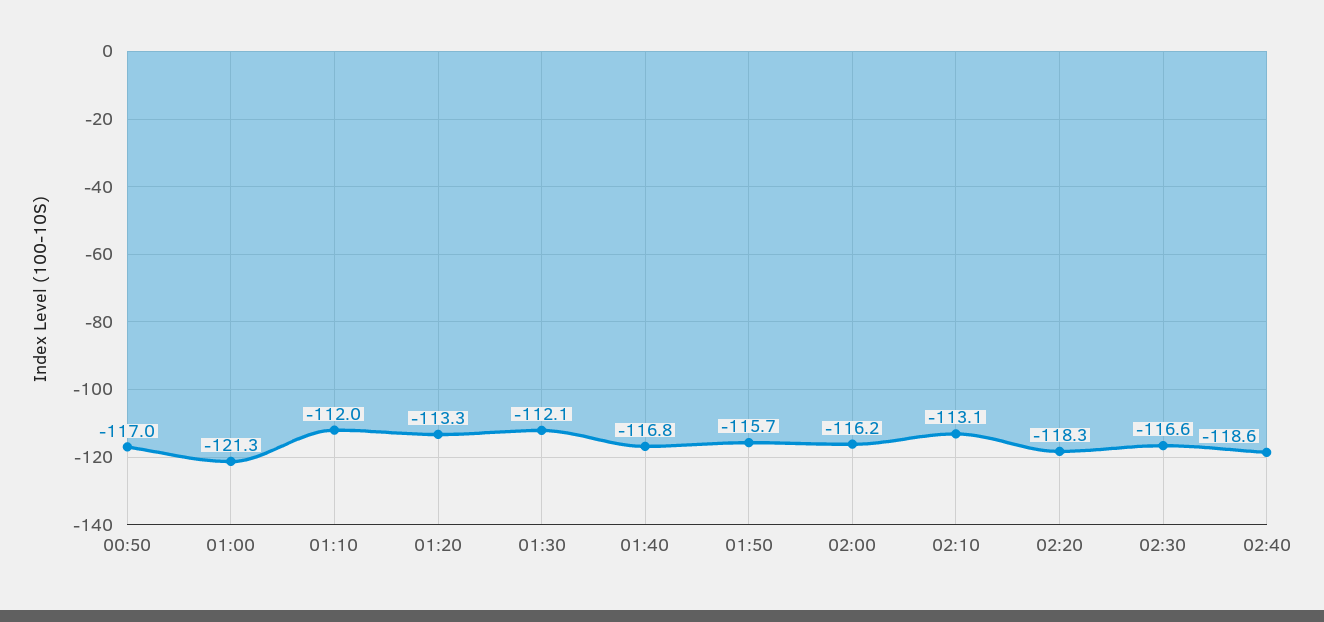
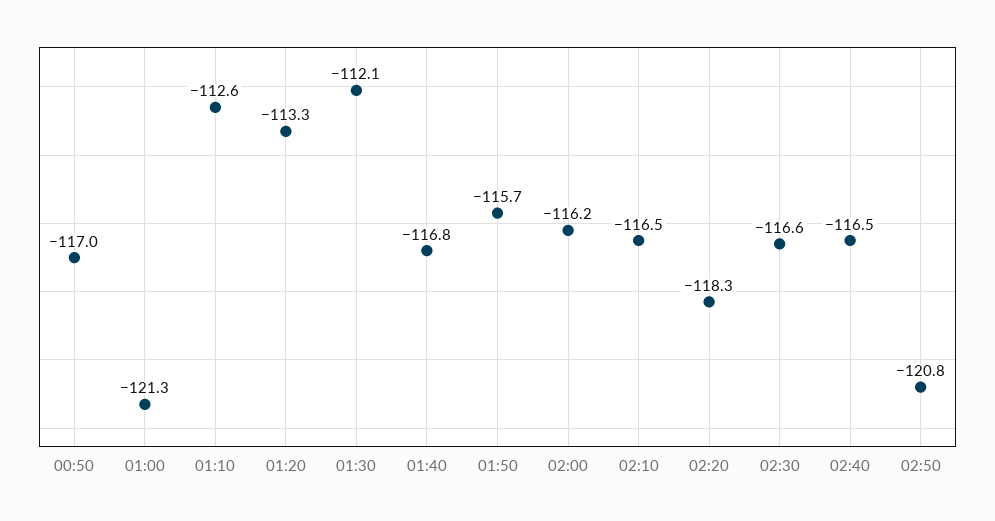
01:10: -112 -> -112.6
02:10: -113.1 -> -116.5
02:40: -118.6 -> -116.5
02:50: none -> -120.8

